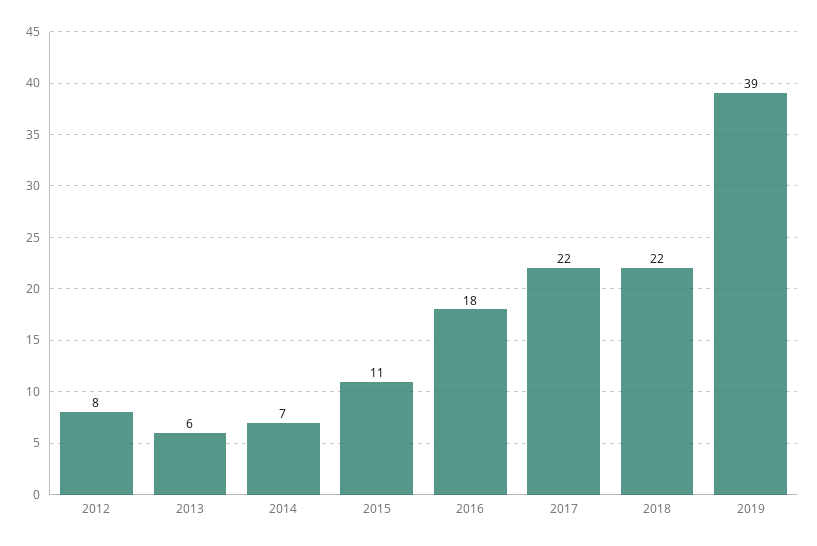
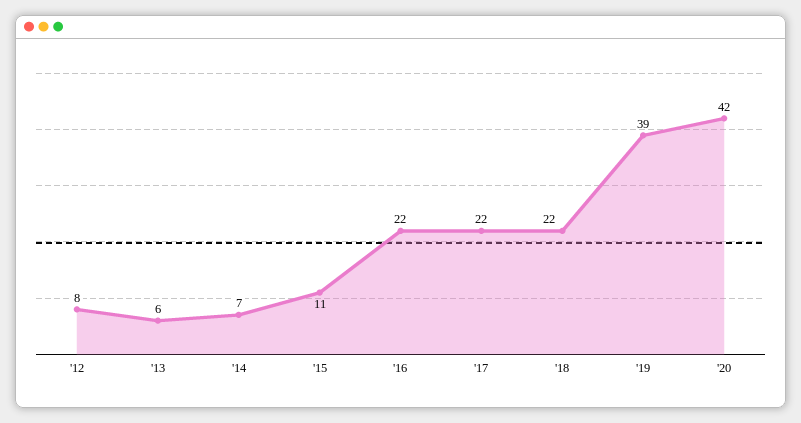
2016: 18 -> 22
'20: none -> 42

